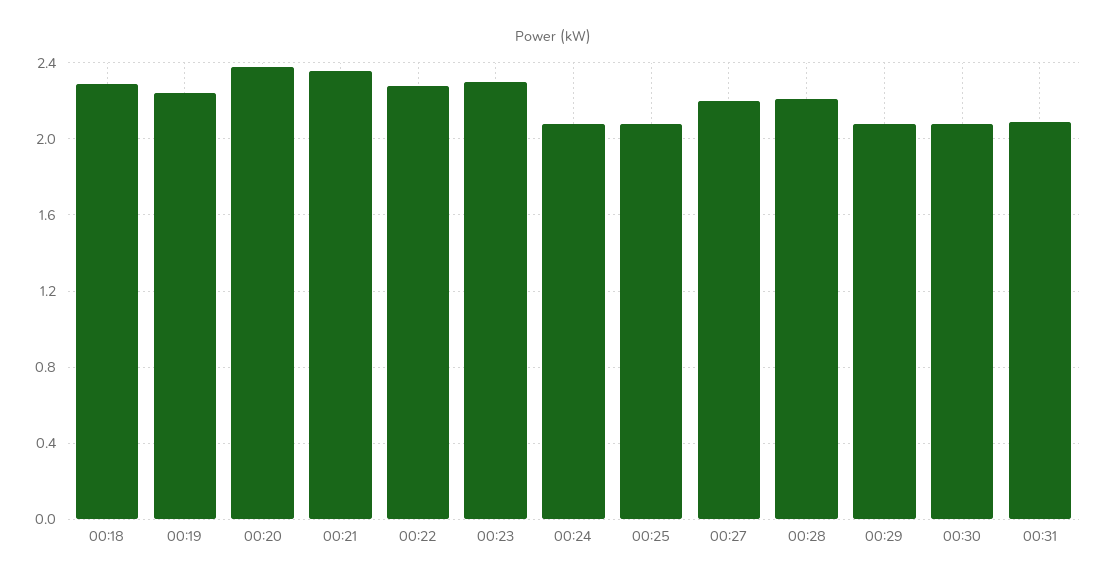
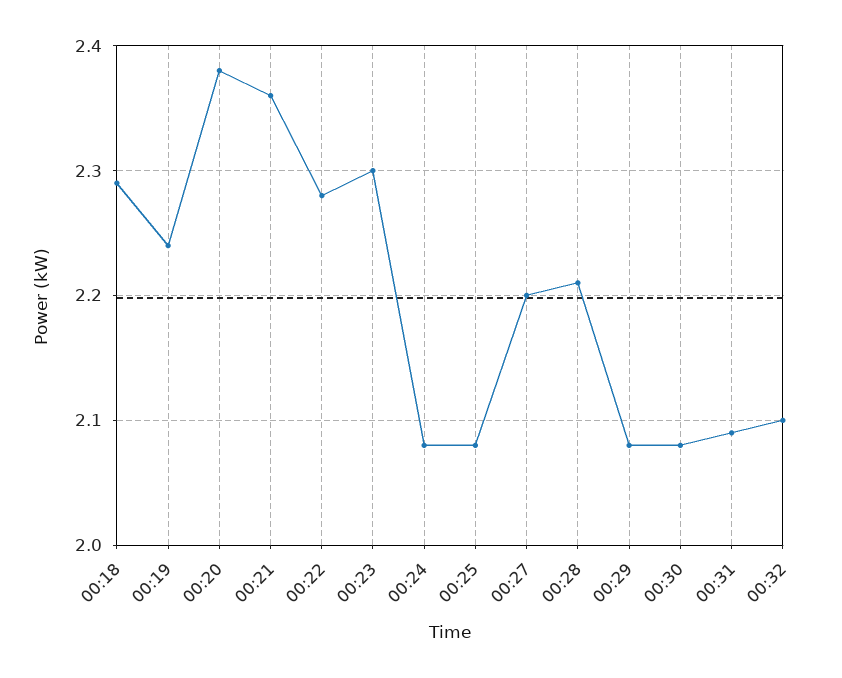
00:32: none -> 2.1

